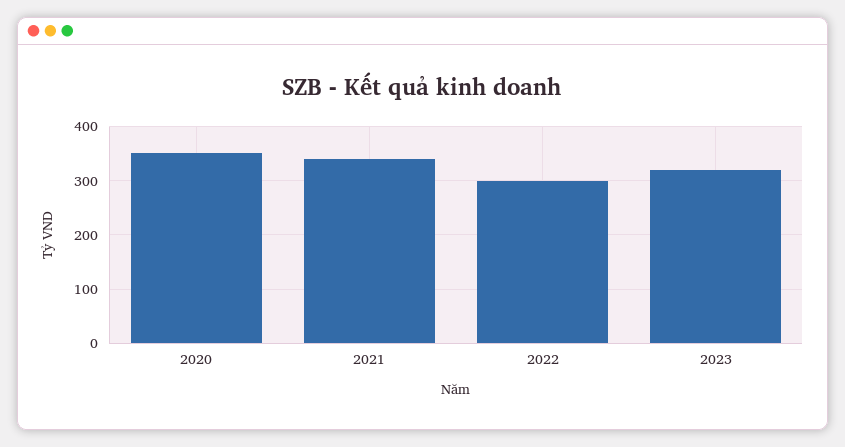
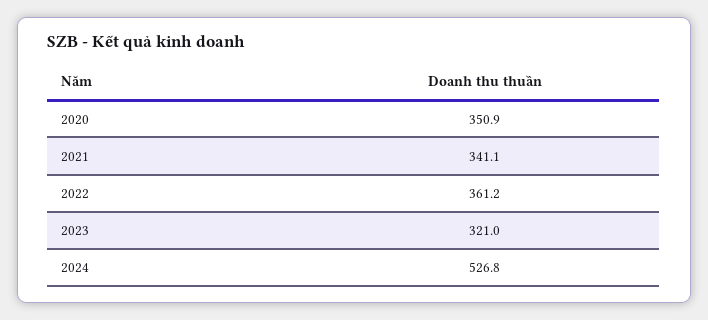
2022: 300 -> 361.2
2024: none -> 526.8

